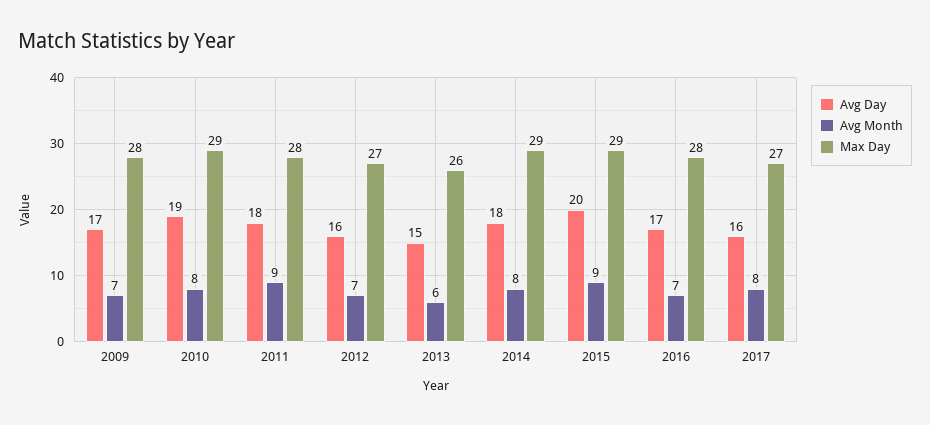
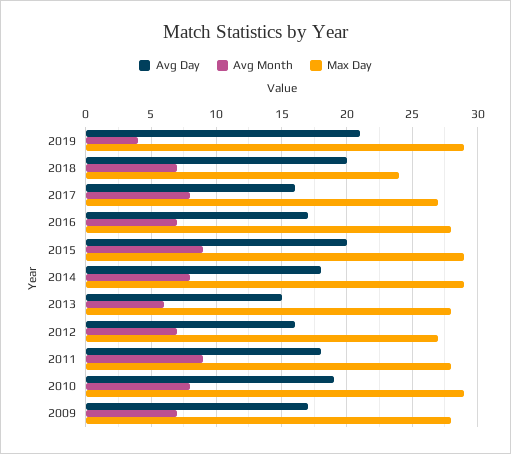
Max Day, 2013: 26 -> 28
Avg Day, 2019: none -> 21
Avg Month, 2019: none -> 4
Max Day, 2019: none -> 29
Avg Day, 2018: none -> 20
Avg Month, 2018: none -> 7
Max Day, 2018: none -> 24

